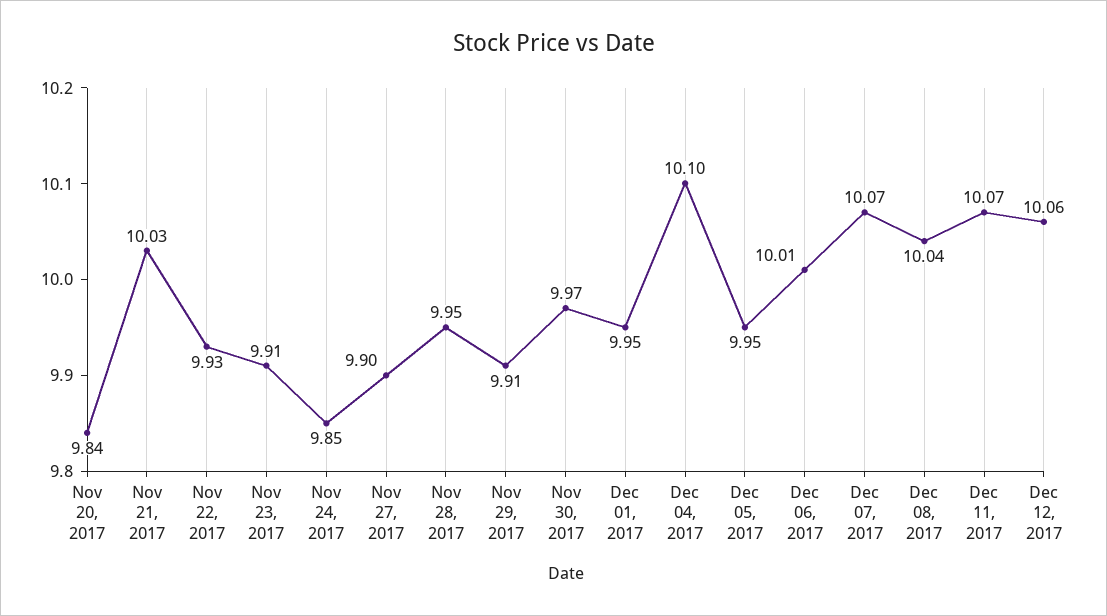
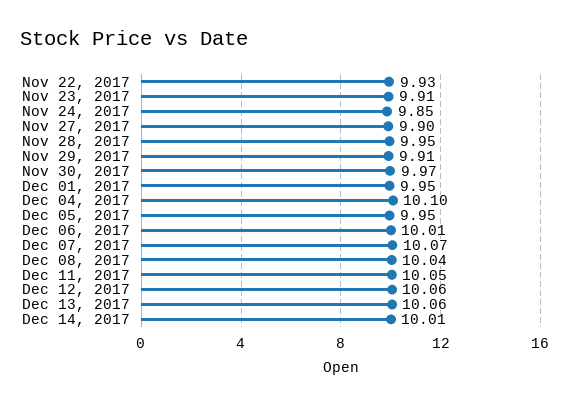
Nov 20, 2017: 9.84 -> none
Nov 21, 2017: 10.03 -> none
Dec 11, 2017: 10.07 -> 10.05
Dec 13, 2017: none -> 10.06
Dec 14, 2017: none -> 10.01

